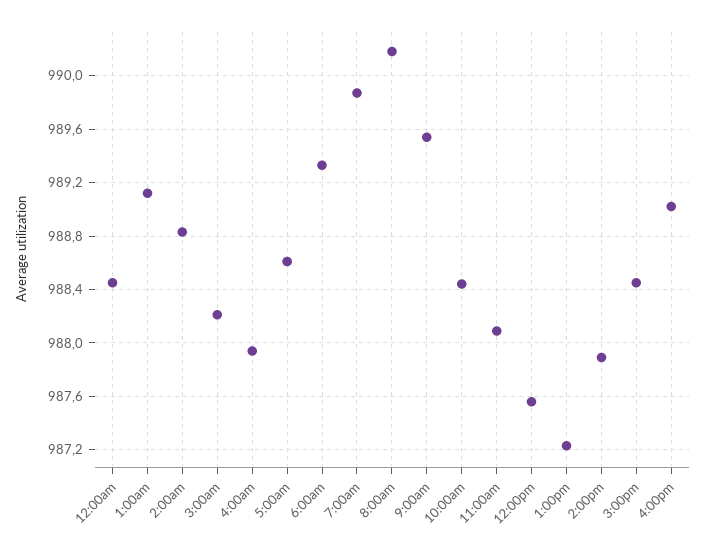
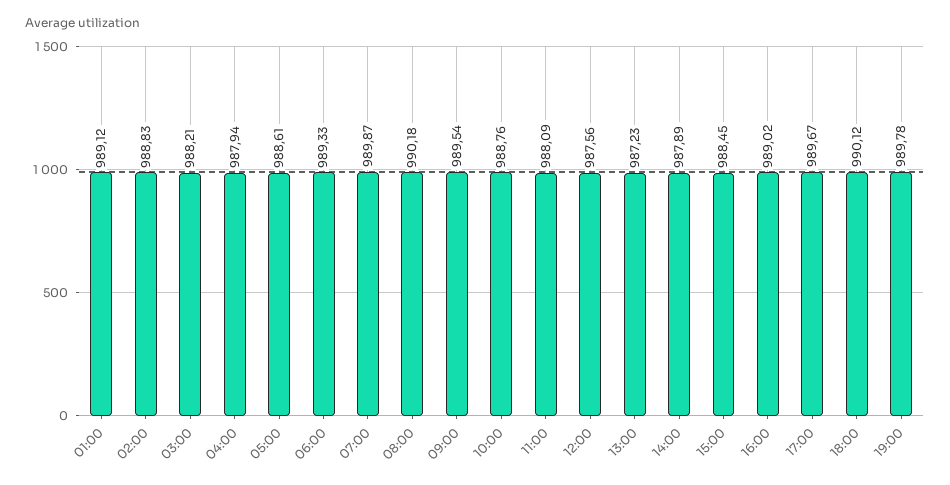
12:00am: 988.45 -> none
10:00am: 988.45 -> 988.76
17:00: none -> 989.67
18:00: none -> 990.12
19:00: none -> 989.78

